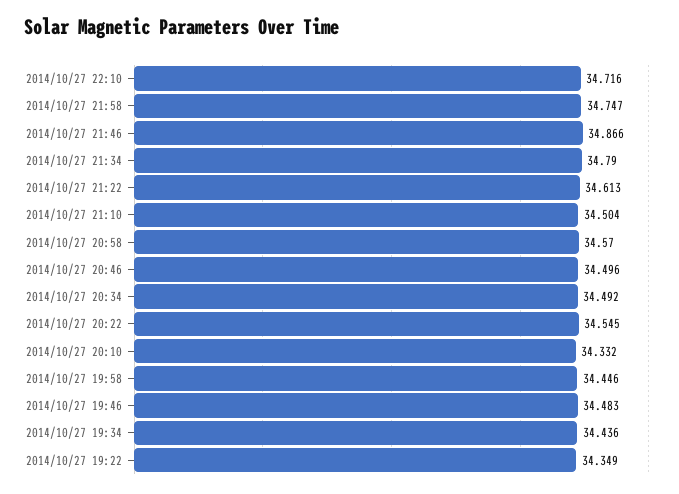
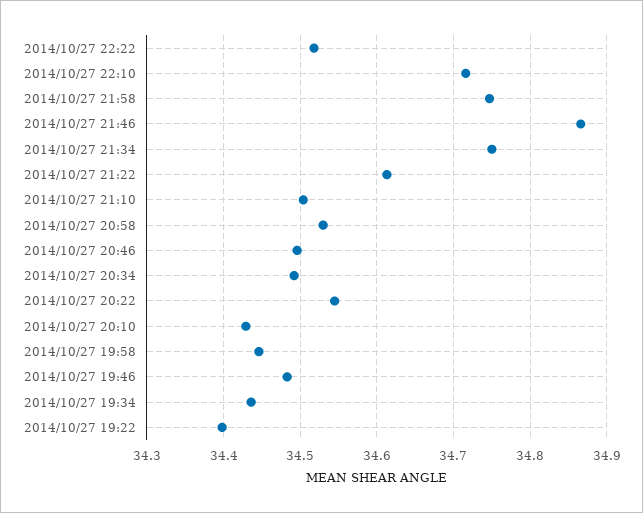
2014/10/27 21:34: 34.79 -> 34.75
2014/10/27 20:58: 34.57 -> 34.53
2014/10/27 20:10: 34.332 -> 34.43
2014/10/27 19:22: 34.349 -> 34.4
2014/10/27 22:22: none -> 34.52

